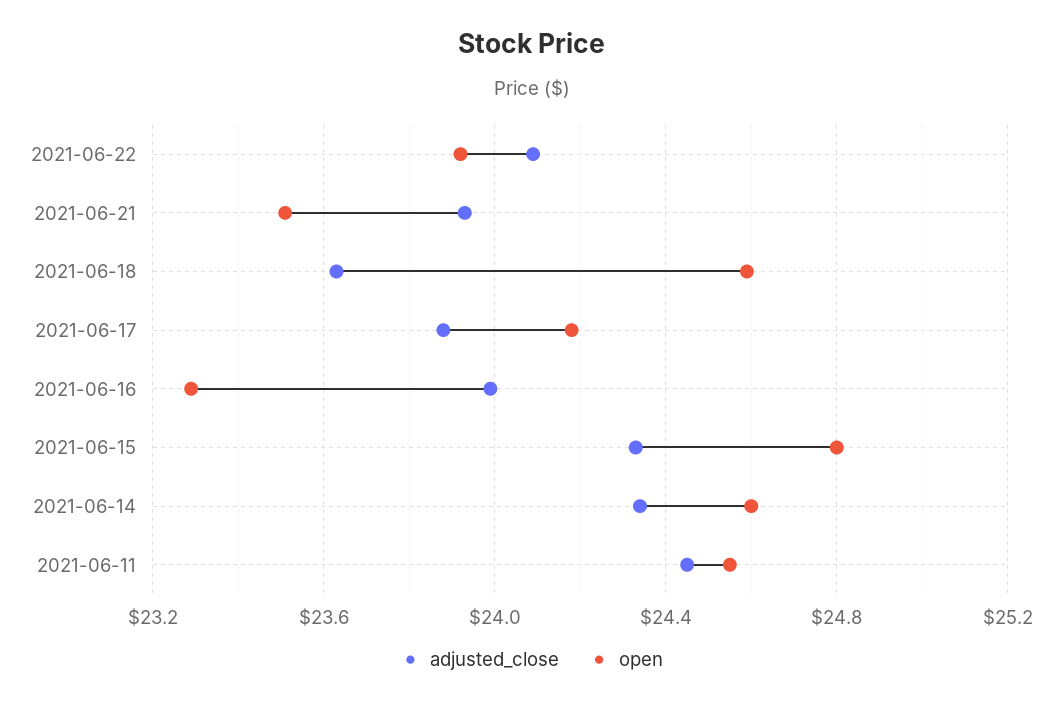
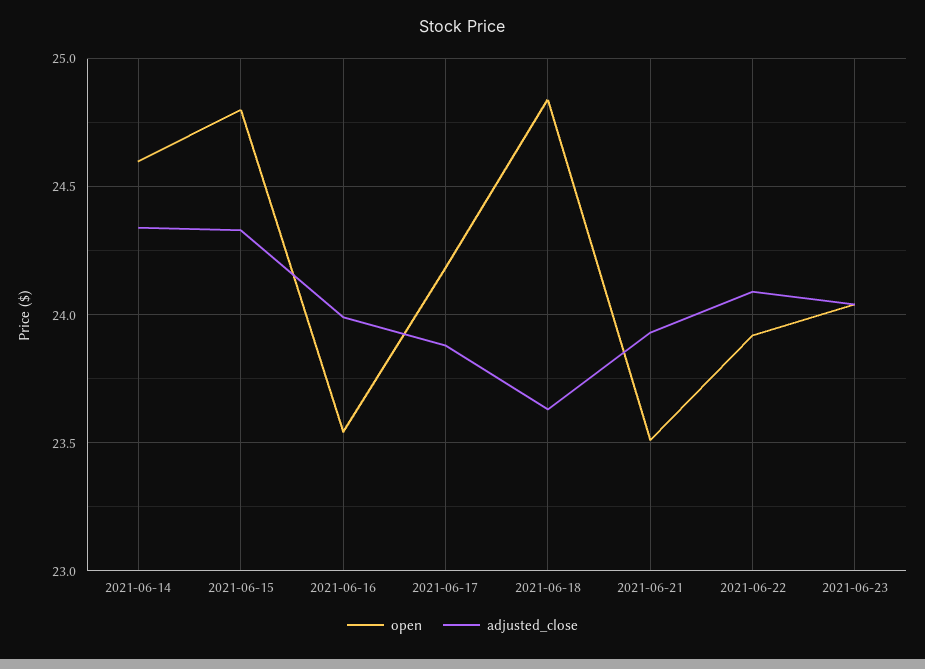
open, 2021-06-18: 24.6 -> 24.85
open, 2021-06-16: 23.3 -> 23.55
adjusted_close, 2021-06-11: 24.45 -> none
open, 2021-06-11: 24.55 -> none
open, 2021-06-23: none -> 24.05
adjusted_close, 2021-06-23: none -> 24.05

